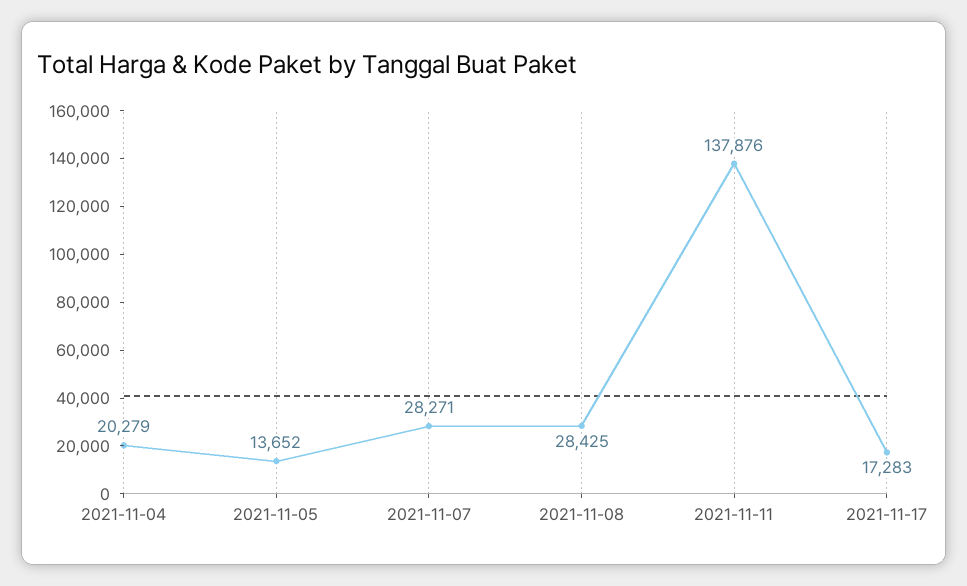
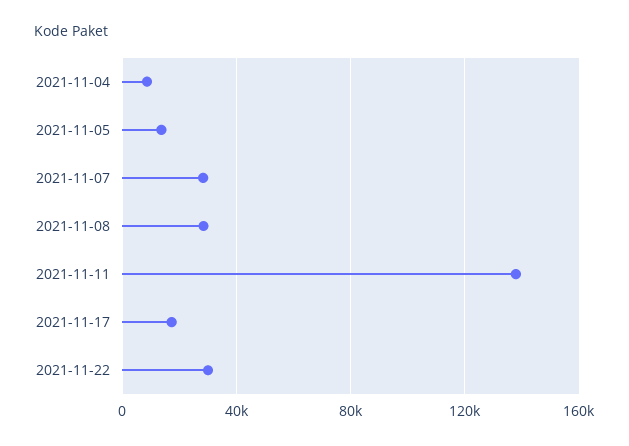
2021-11-04: 20279 -> 10000
2021-11-22: none -> 30000

